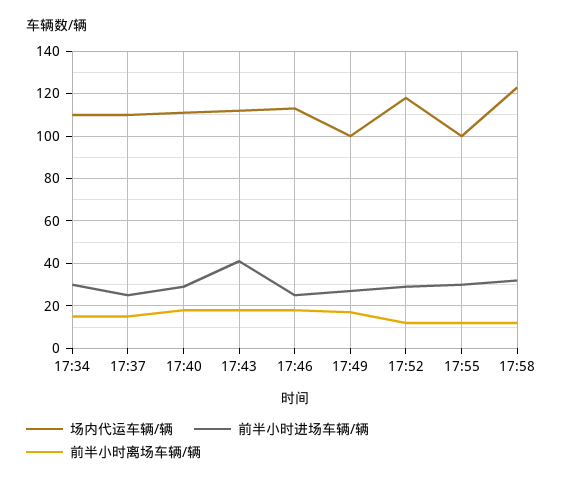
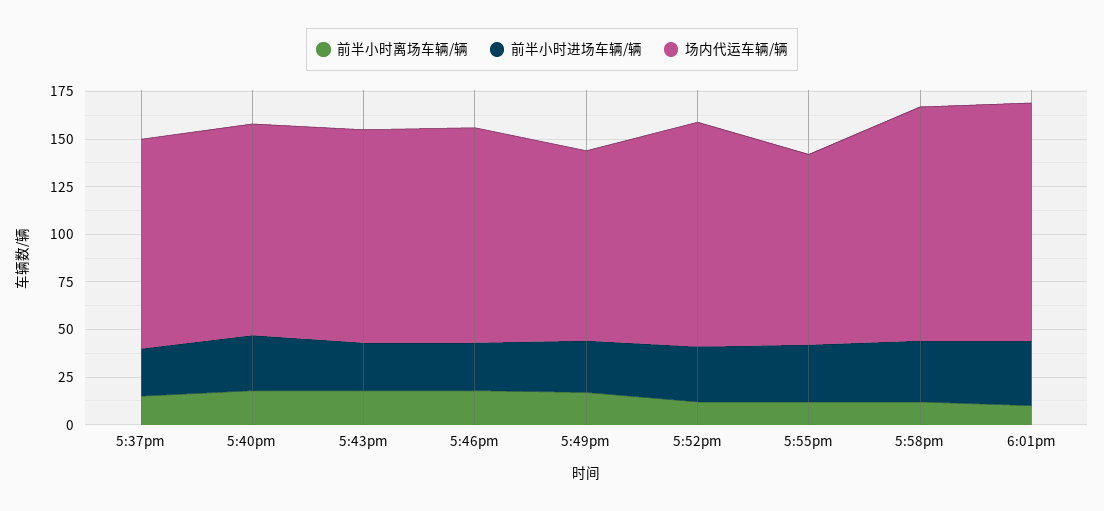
场内代运车辆/辆, 17:34: 110 -> none
前半小时进场车辆/辆, 17:34: 30 -> none
前半小时离场车辆/辆, 17:34: 15 -> none
前半小时进场车辆/辆, 17:43: 40 -> 25
前半小时离场车辆/辆, 6:01pm: none -> 10
前半小时进场车辆/辆, 6:01pm: none -> 35
场内代运车辆/辆, 6:01pm: none -> 125

